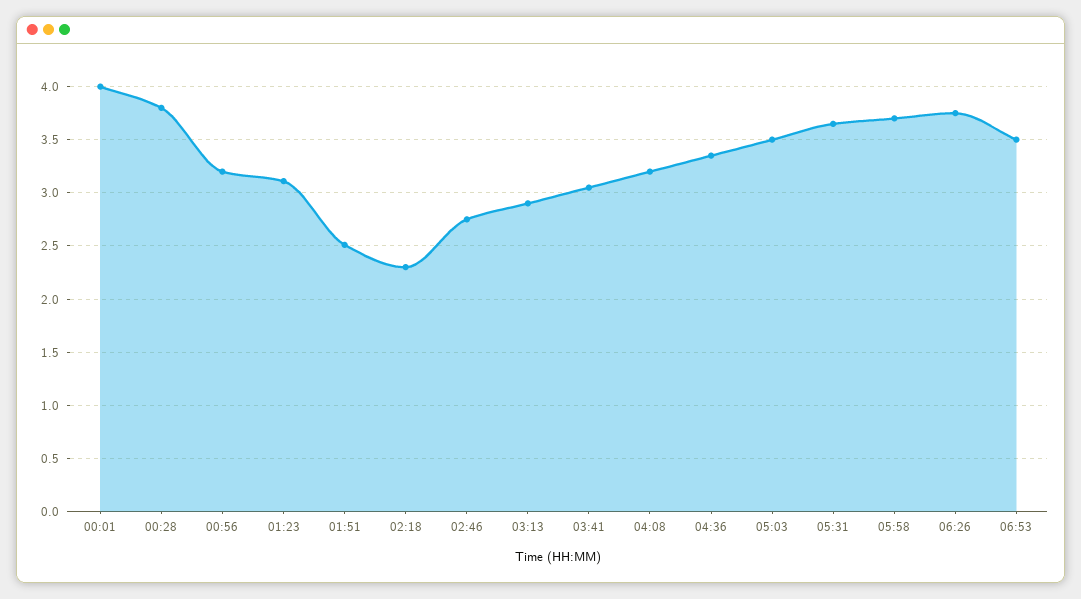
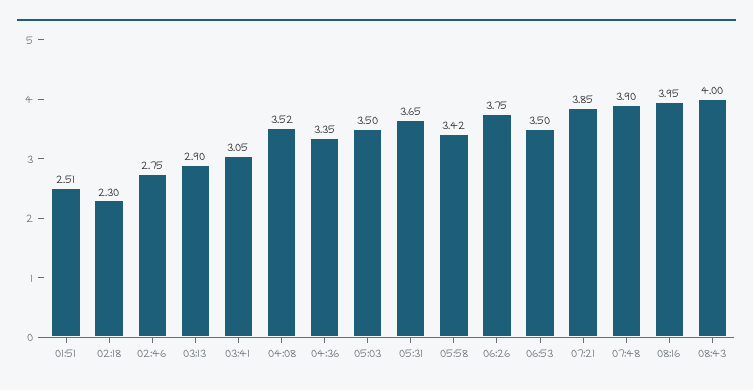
00:01: 4 -> none
00:28: 3.8 -> none
00:56: 3.2 -> none
01:23: 3.1 -> none
04:08: 3.2 -> 3.52
05:58: 3.7 -> 3.42
07:21: none -> 3.85
07:48: none -> 3.9
08:16: none -> 3.95
08:43: none -> 4

